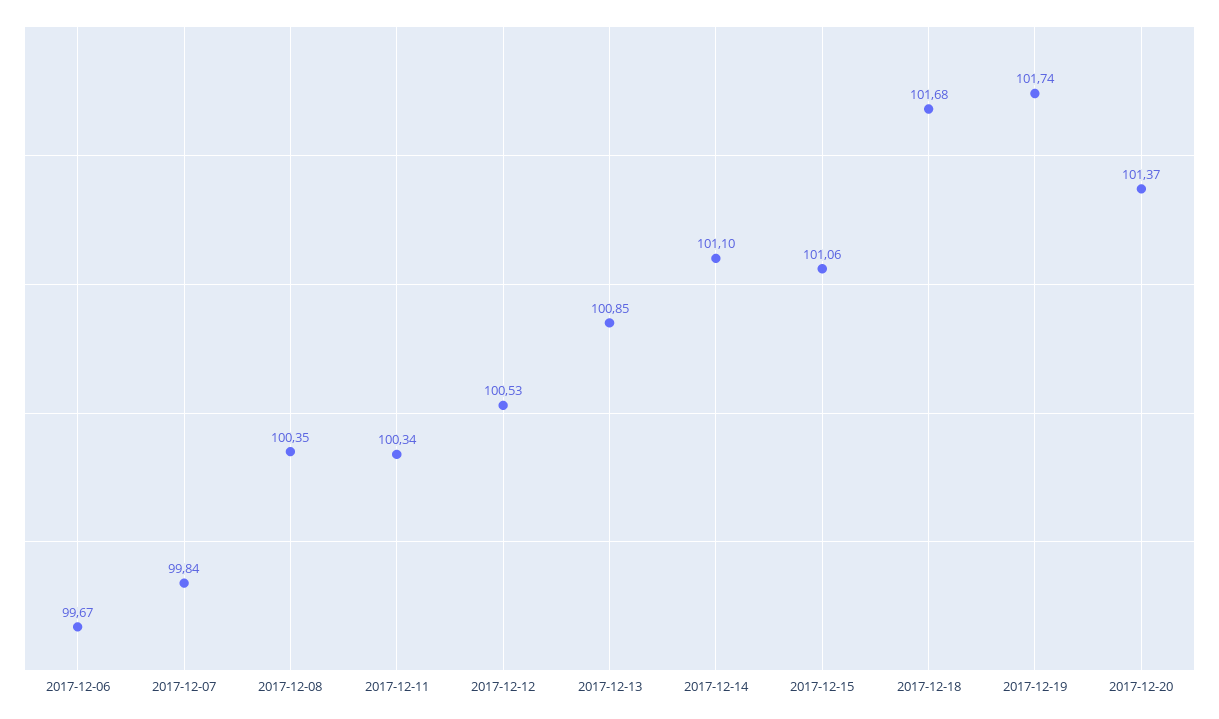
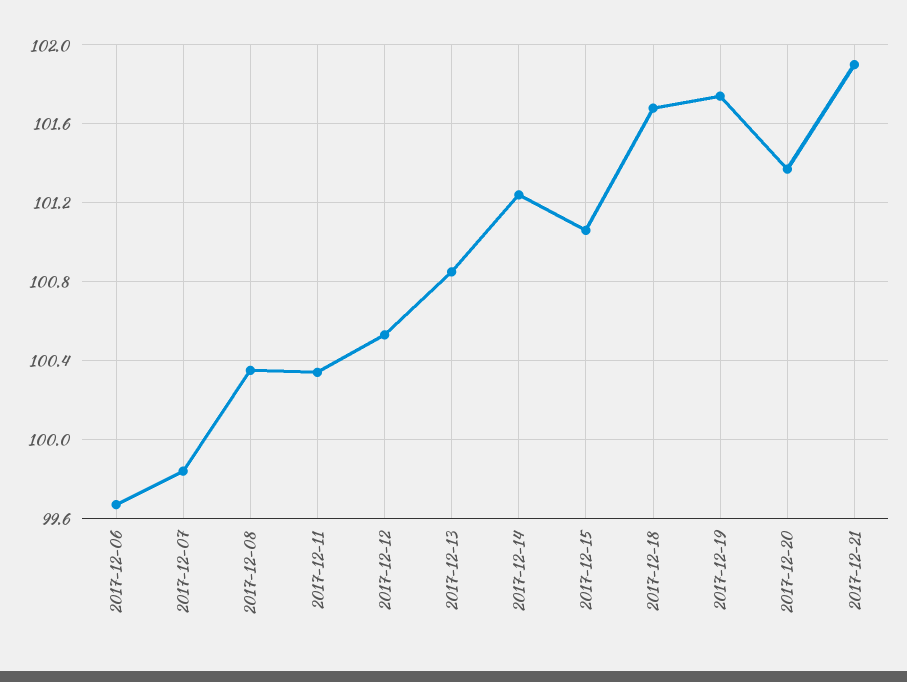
2017-12-14: 101.1 -> 101.25
2017-12-21: none -> 101.9

